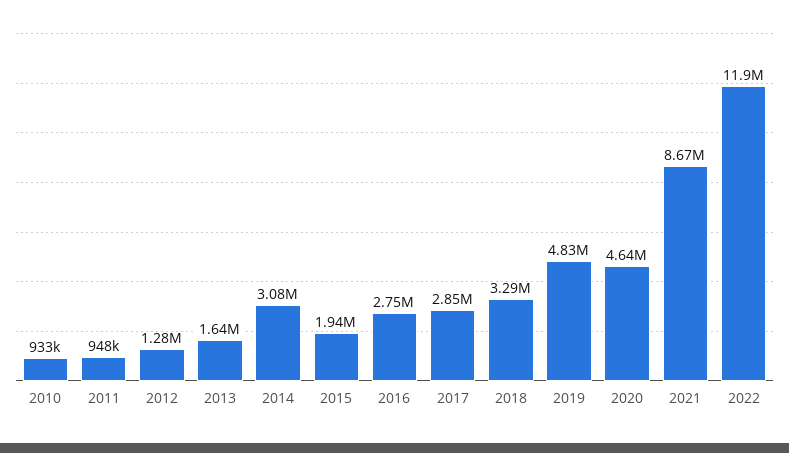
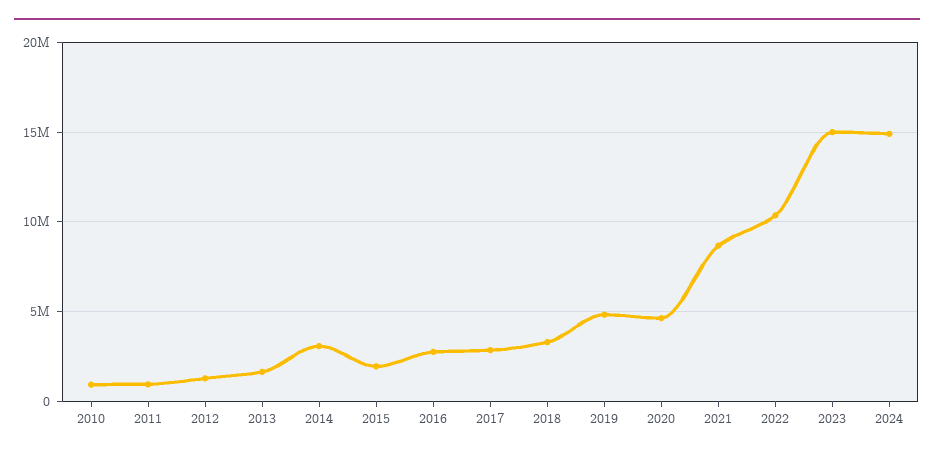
2022: 11900000 -> 10500000
2023: none -> 15000000
2024: none -> 15000000

